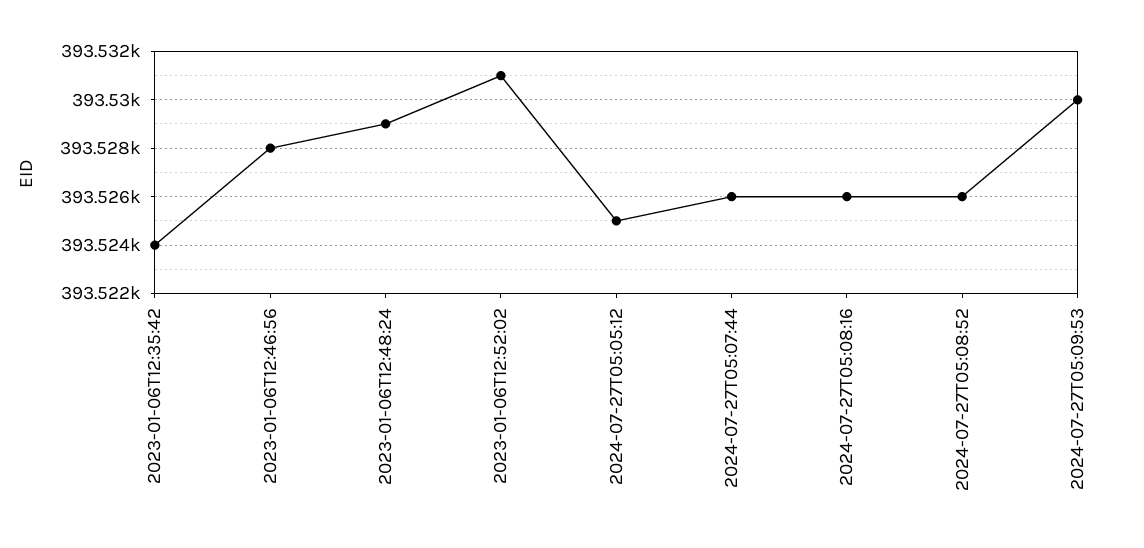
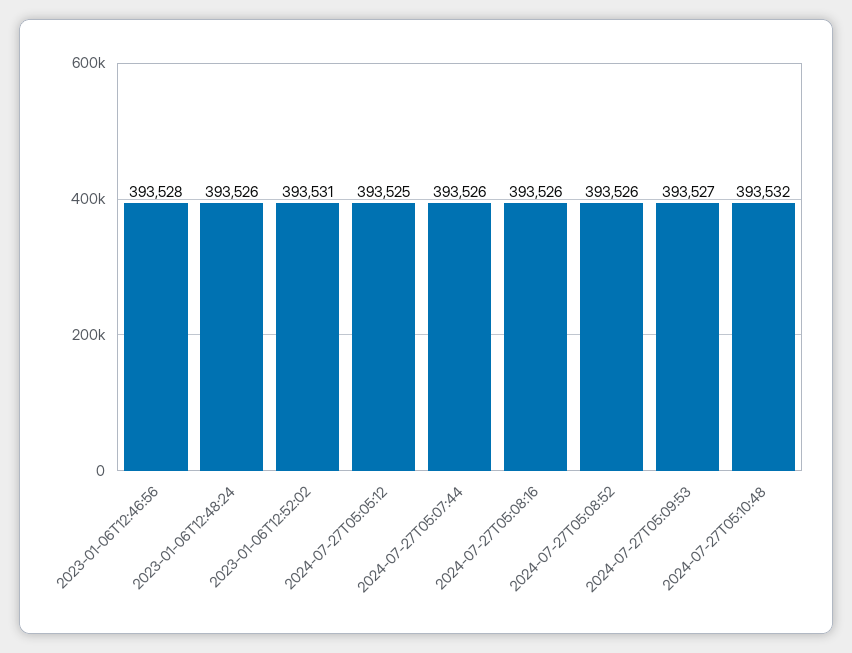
2023-01-06T12:35:42: 393524 -> none
2023-01-06T12:48:24: 393529 -> 393526
2024-07-27T05:09:53: 393530 -> 393527
2024-07-27T05:10:48: none -> 393532

